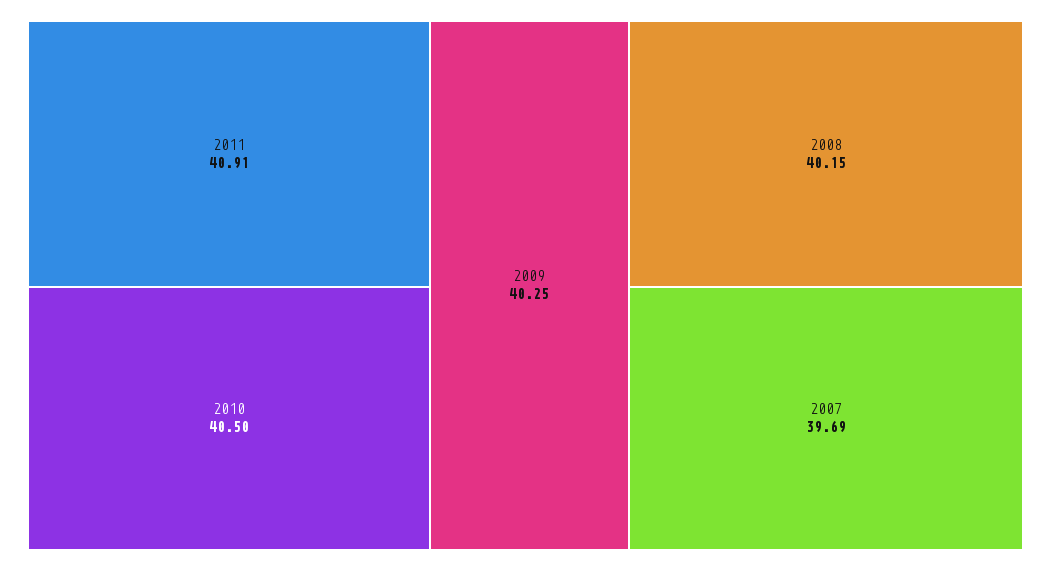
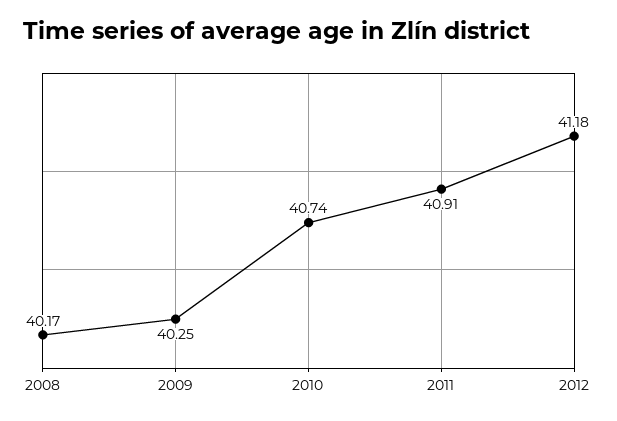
2010: 40.5 -> 40.74
2008: 40.15 -> 40.17
2007: 39.69 -> none
2012: none -> 41.18

